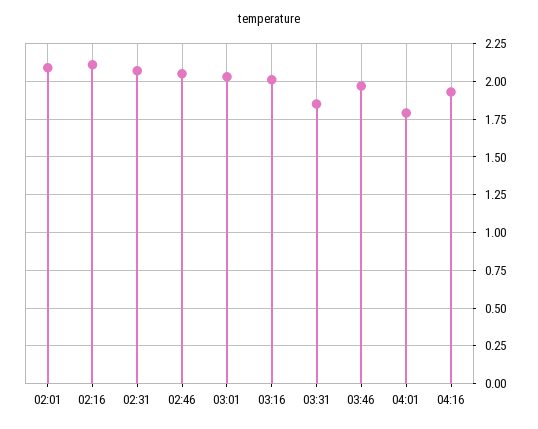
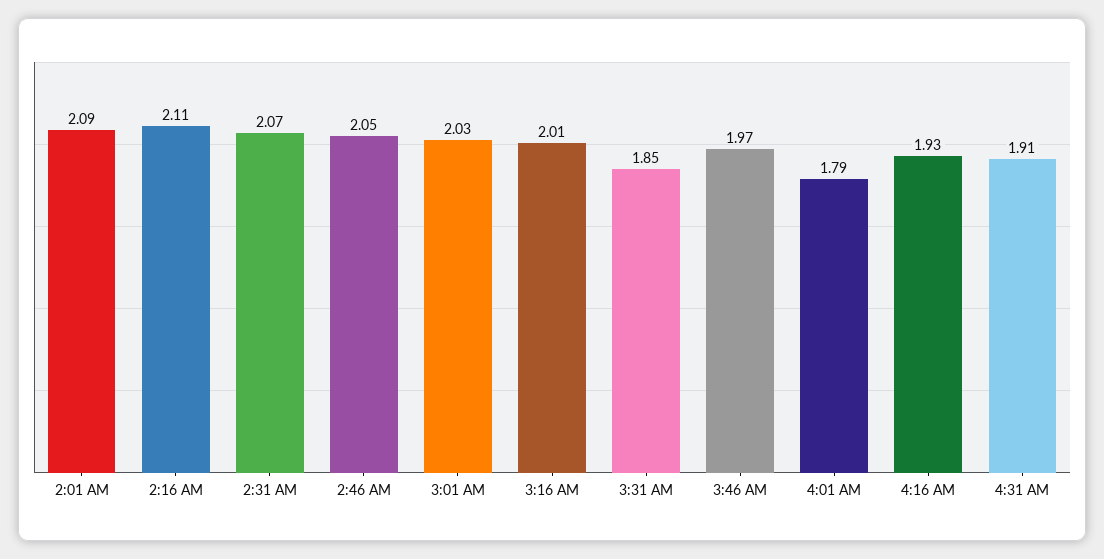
4:31 AM: none -> 1.91

